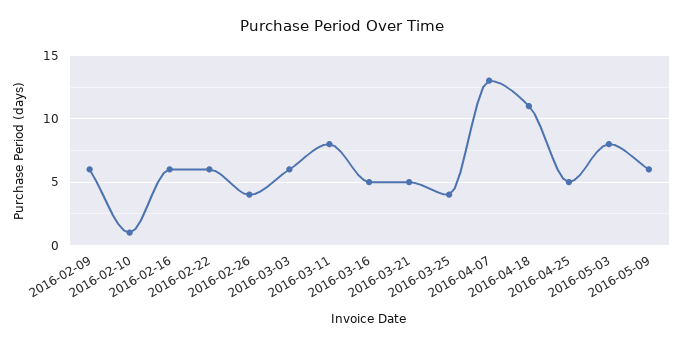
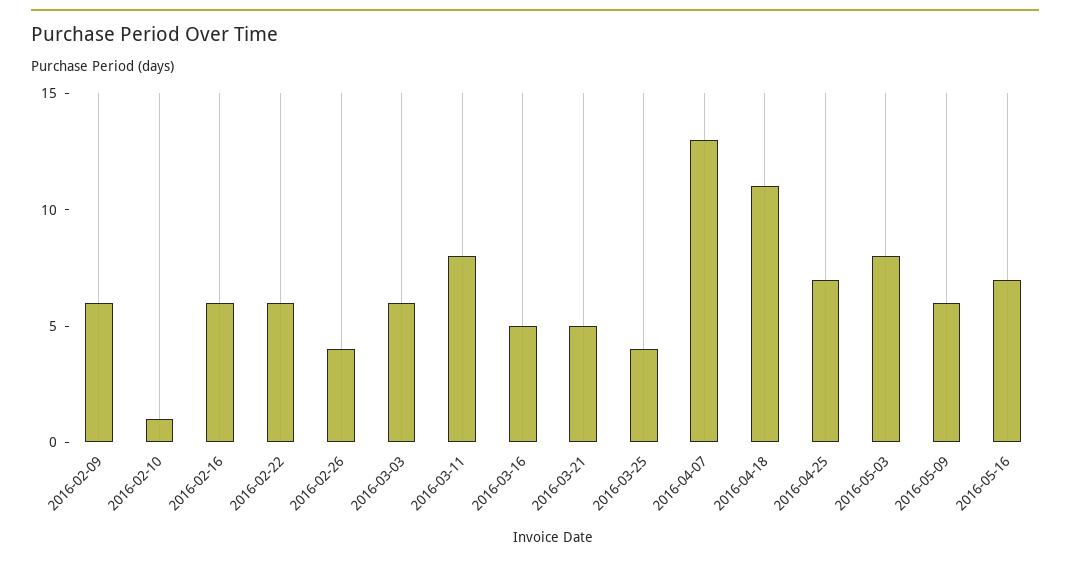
2016-04-25: 5 -> 7
2016-05-16: none -> 7

